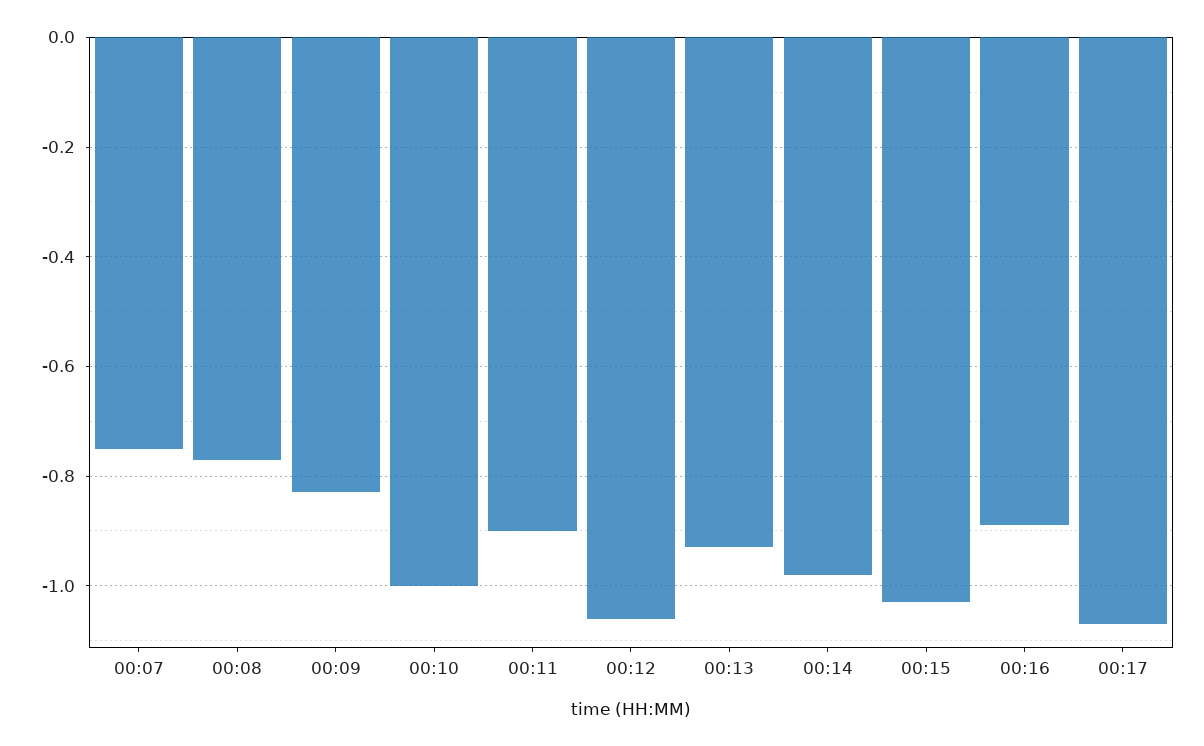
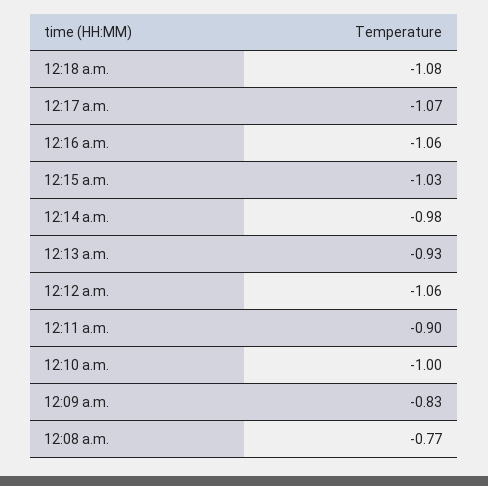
00:07: -0.75 -> none
00:16: -0.9 -> -1.06
12:18 a.m.: none -> -1.08

